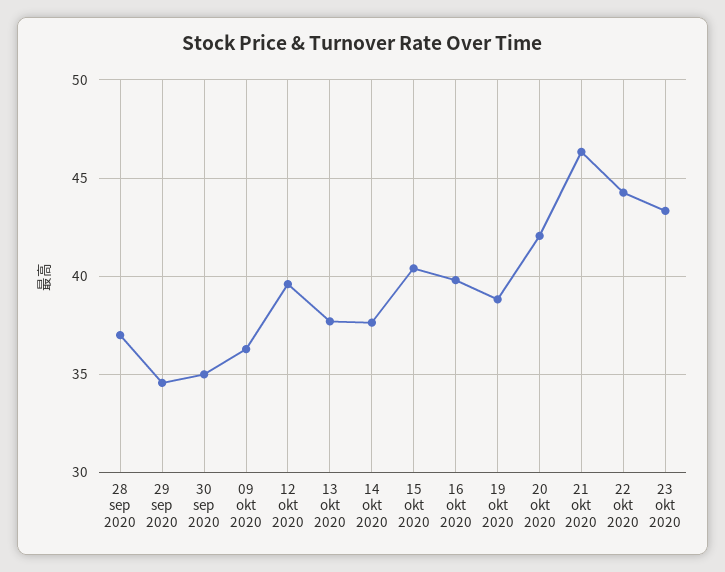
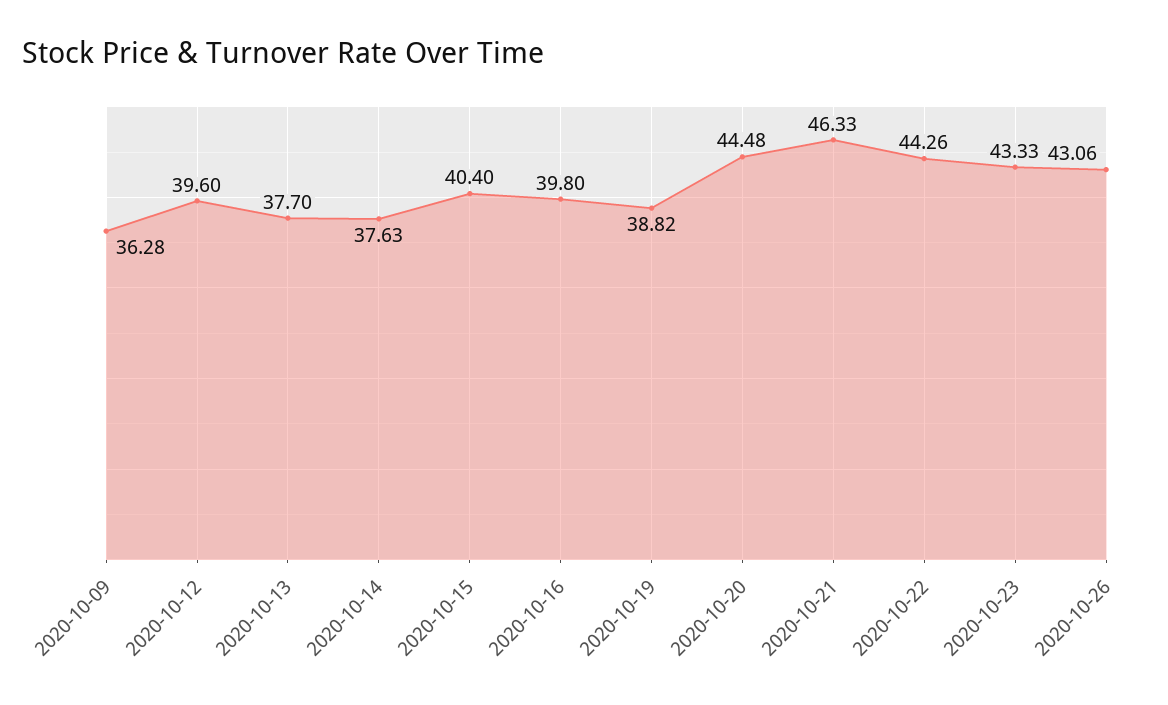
28 sep 2020: 37 -> none
29 sep 2020: 34.5 -> none
30 sep 2020: 35 -> none
20 okt 2020: 42 -> 44.48
2020-10-26: none -> 43.06

